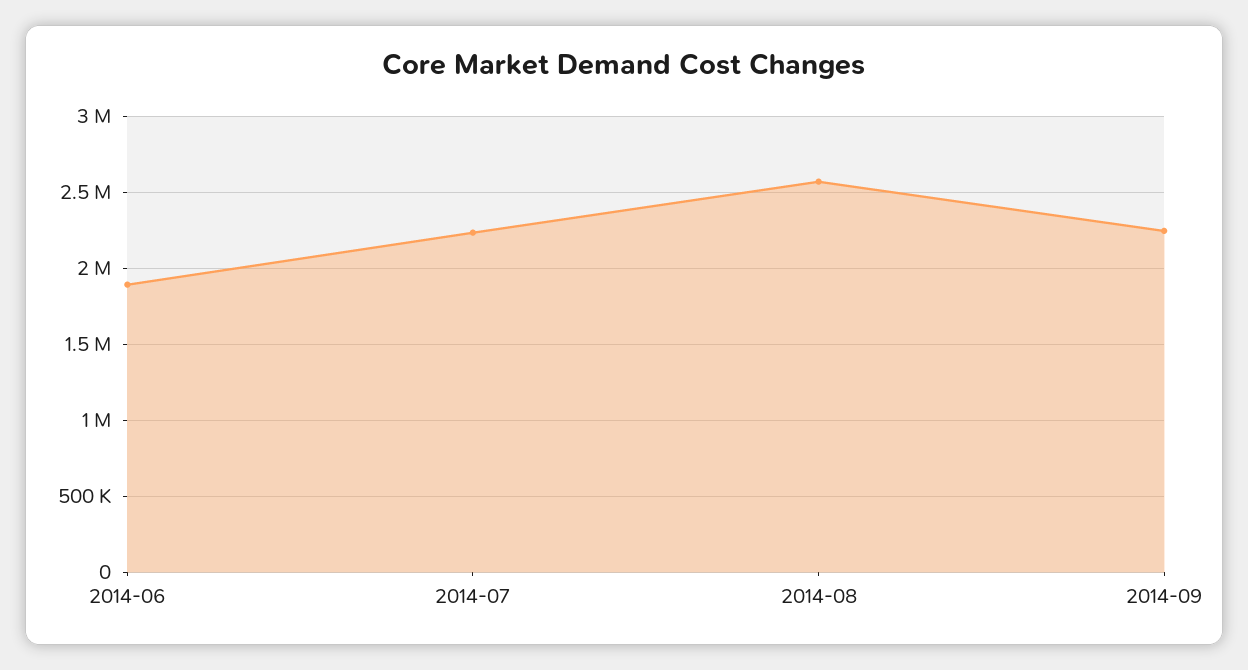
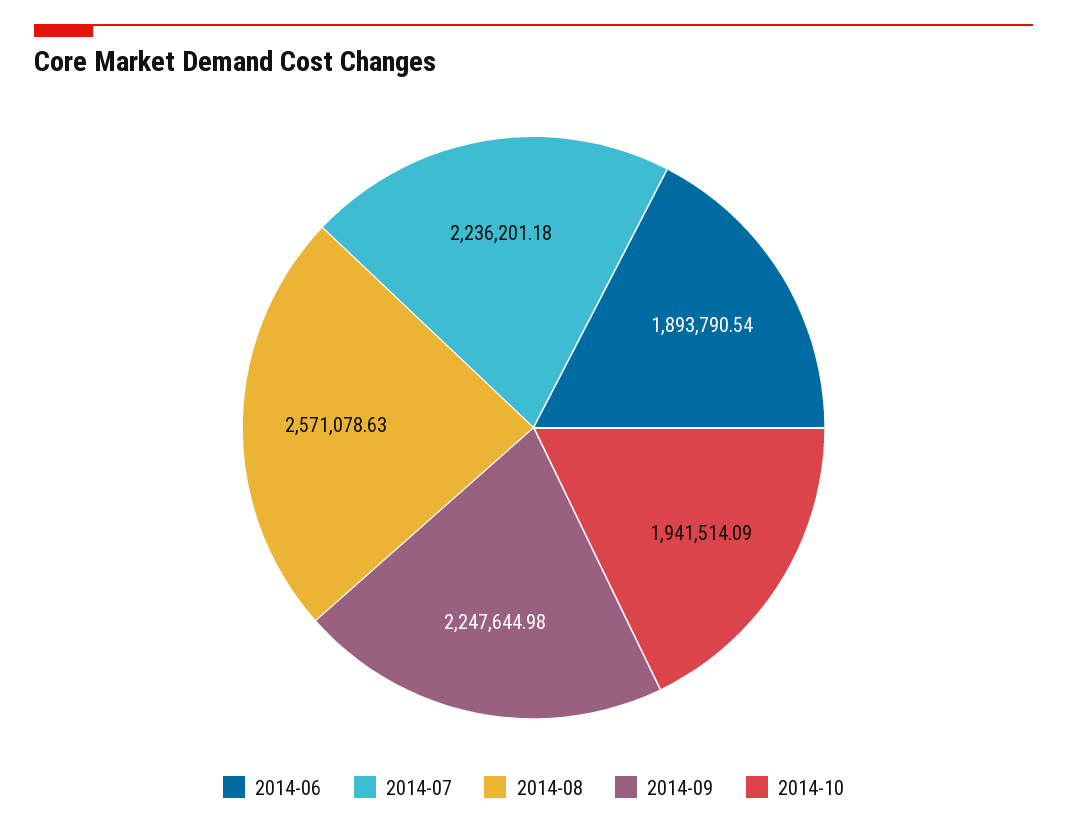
2014-10: none -> 1941514.09

